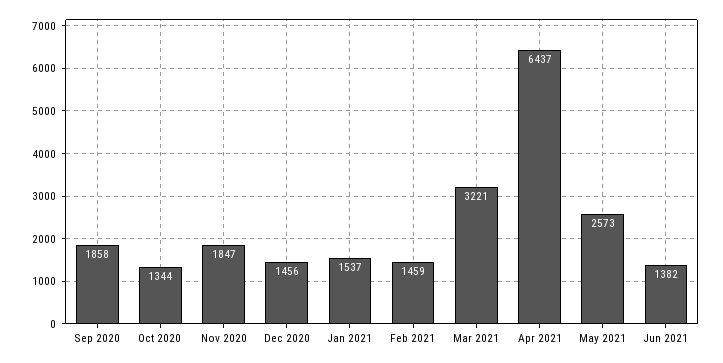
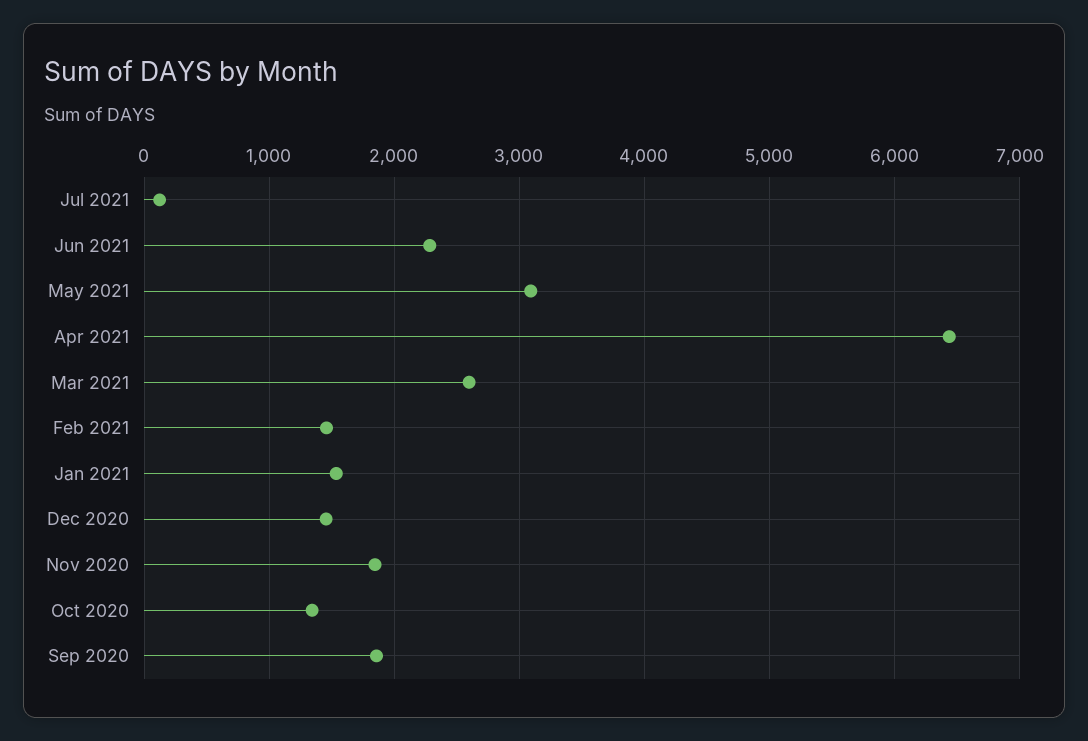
Mar 2021: 3221 -> 2600
May 2021: 2573 -> 3100
Jun 2021: 1382 -> 2300
Jul 2021: none -> 100

